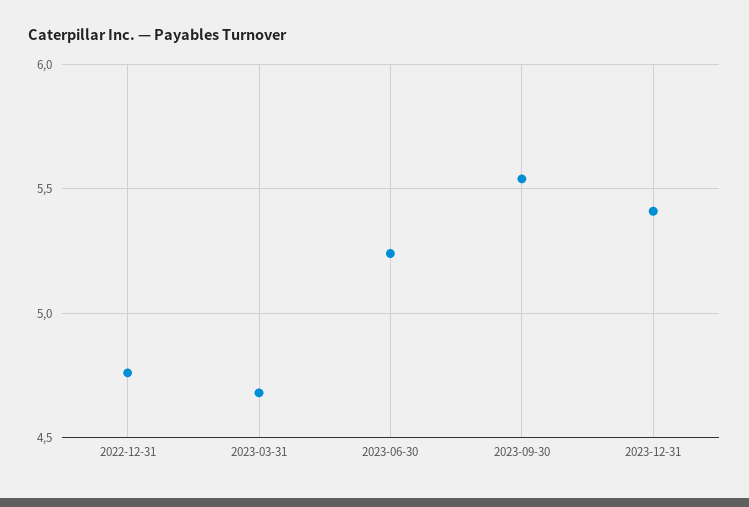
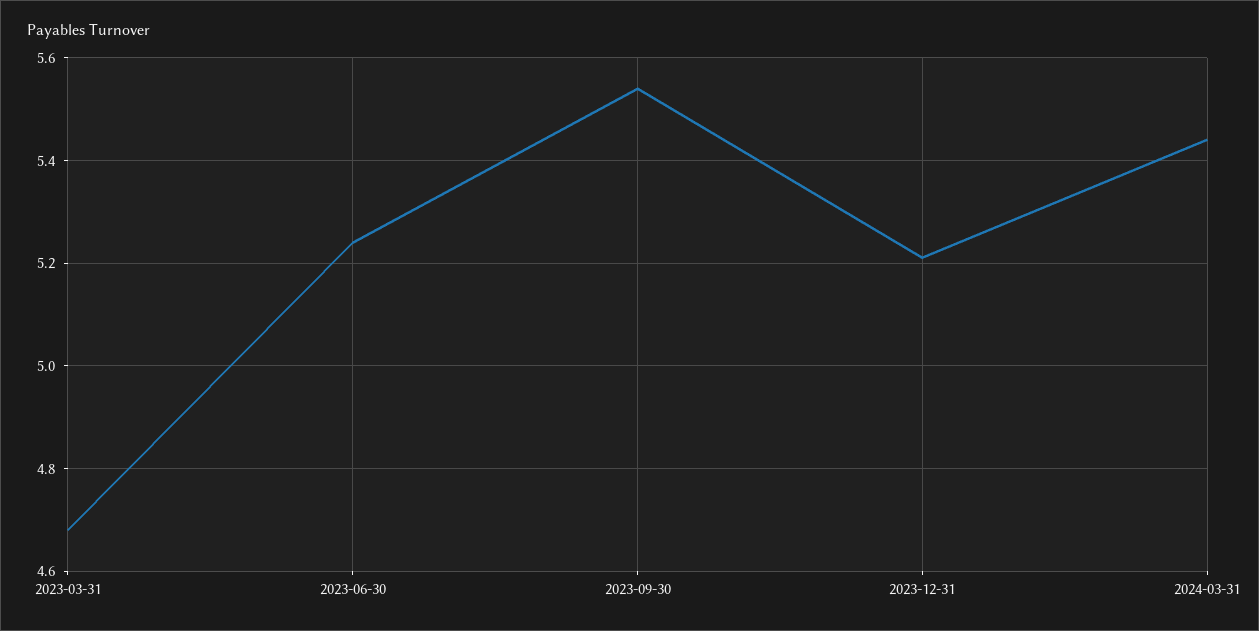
2022-12-31: 4.75 -> none
2023-12-31: 5.4 -> 5.2
2024-03-31: none -> 5.45

